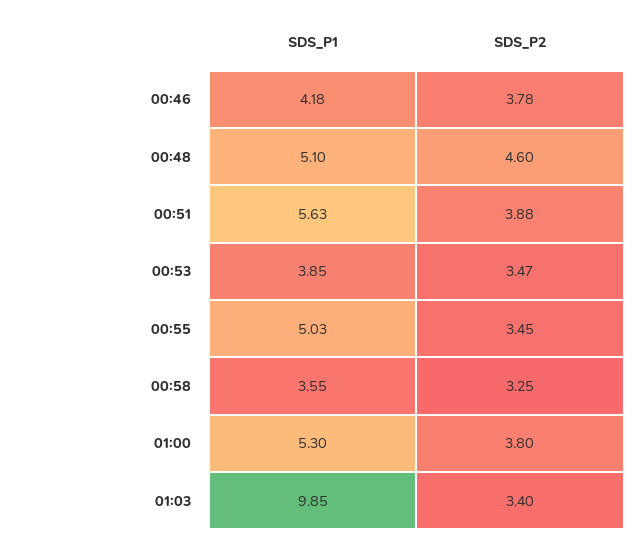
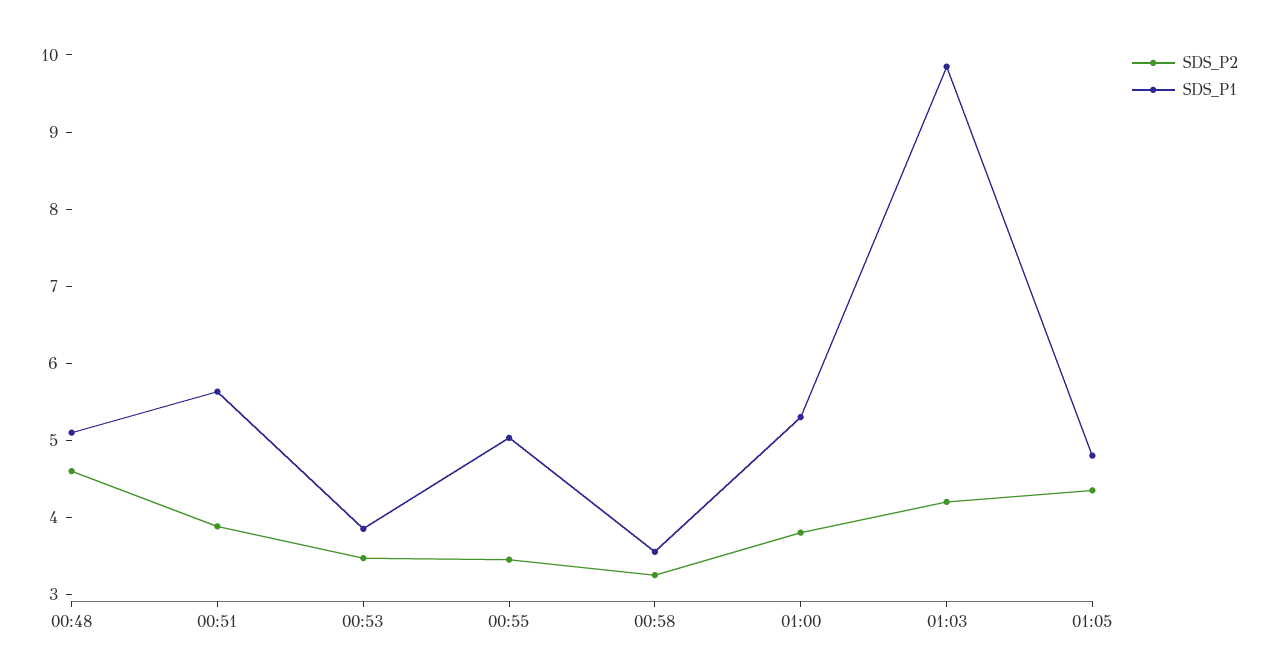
SDS_P1, 00:46: 4.18 -> none
SDS_P2, 00:46: 3.78 -> none
SDS_P2, 01:03: 3.4 -> 4.2
SDS_P2, 01:05: none -> 4.4
SDS_P1, 01:05: none -> 4.8

